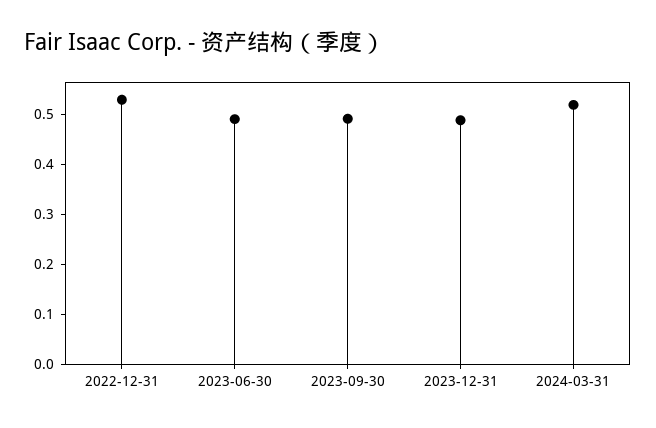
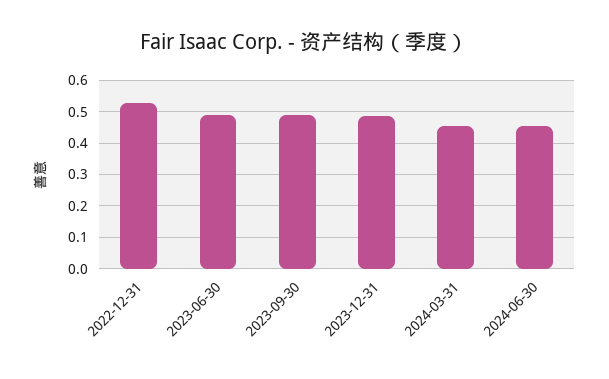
2024-03-31: 0.52 -> 0.46
2024-06-30: none -> 0.46

